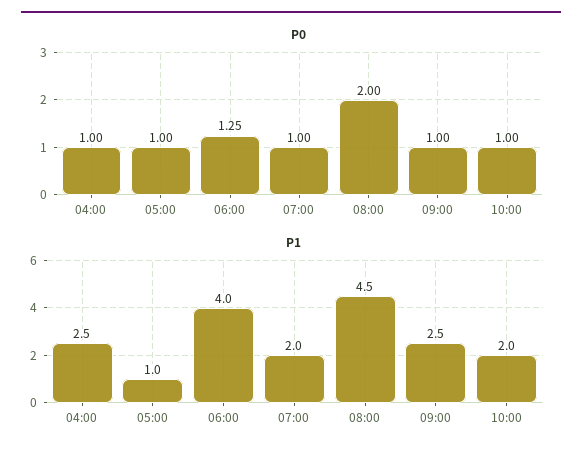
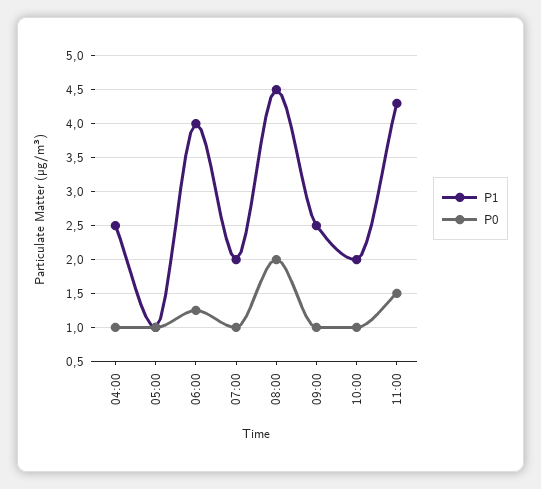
P1, 11:00: none -> 4.3
P0, 11:00: none -> 1.5

